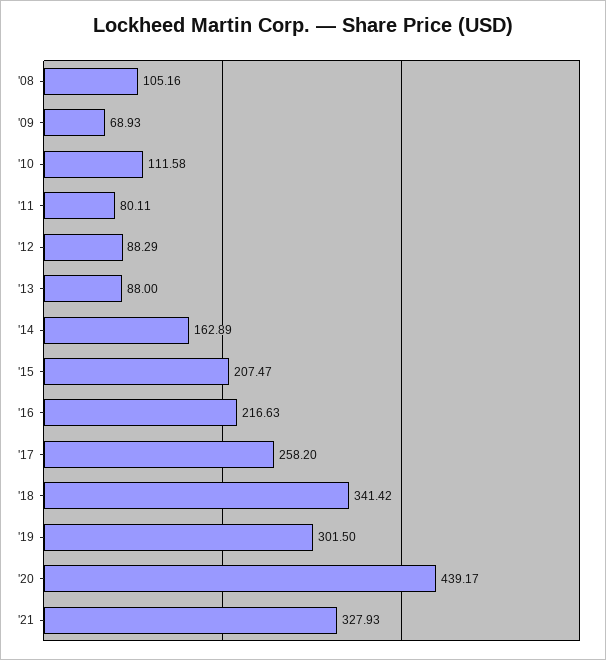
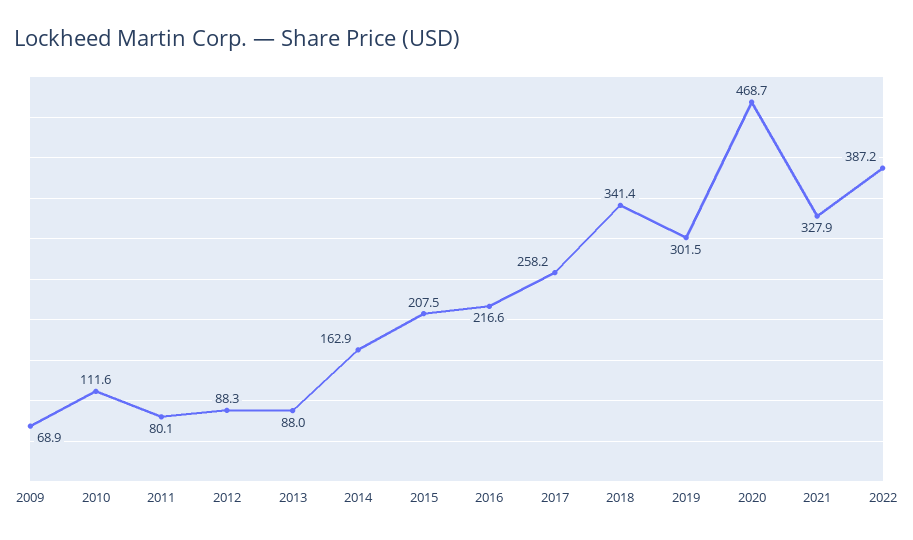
'08: 105.16 -> none
'20: 439.17 -> 468.7
2022: none -> 387.2

